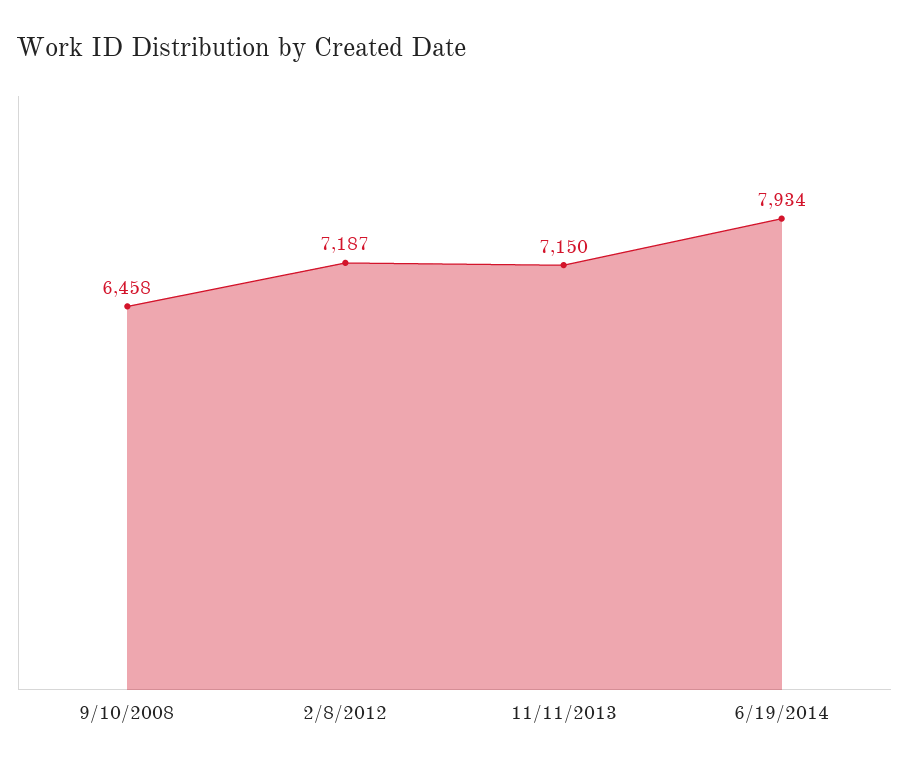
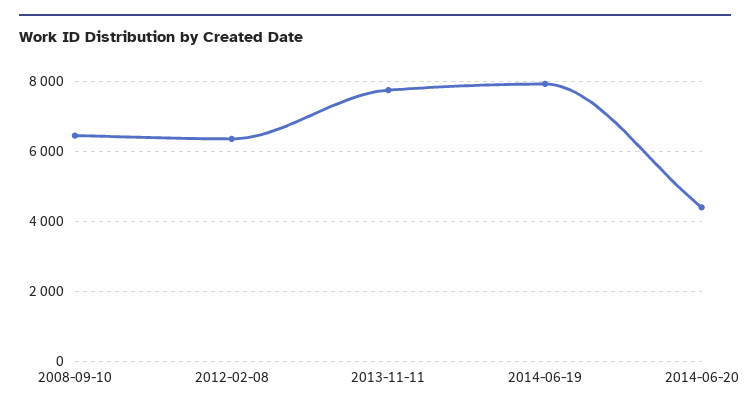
2/8/2012: 7187 -> 6400
11/11/2013: 7150 -> 7800
2014-06-20: none -> 4400

